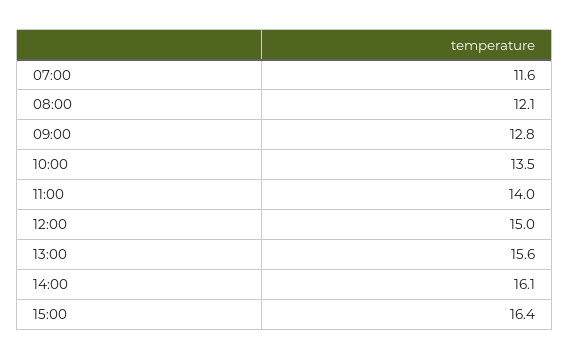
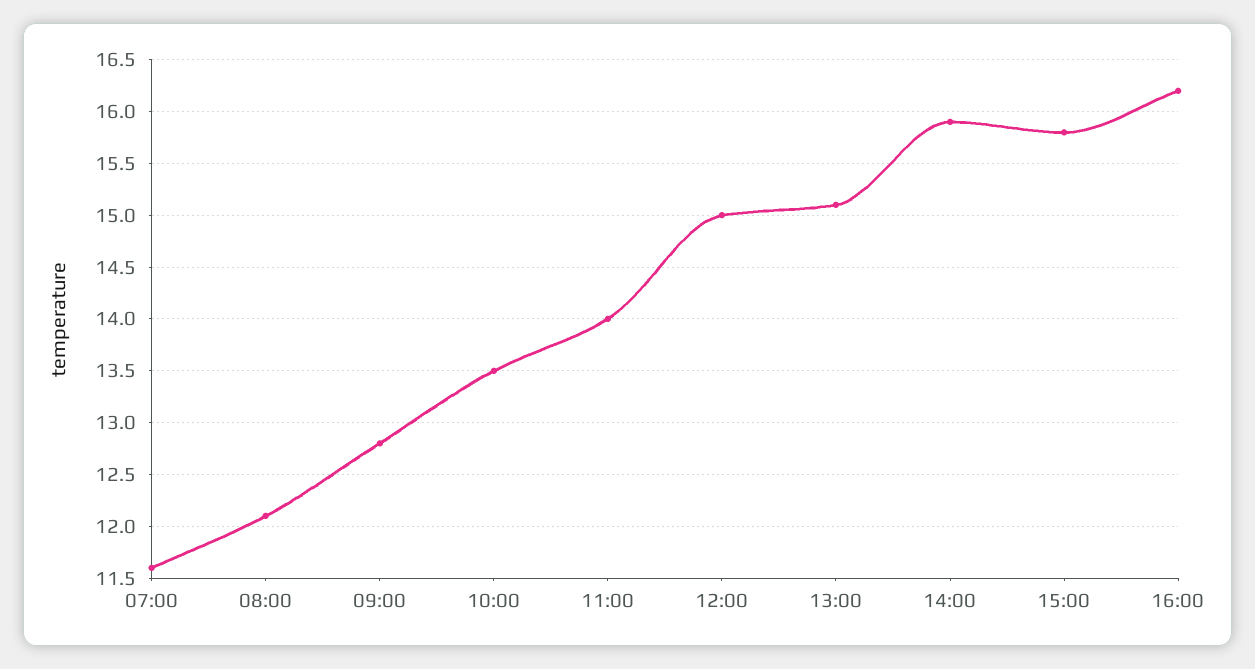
13:00: 15.6 -> 15.1
14:00: 16.1 -> 15.9
15:00: 16.4 -> 15.8
16:00: none -> 16.2

